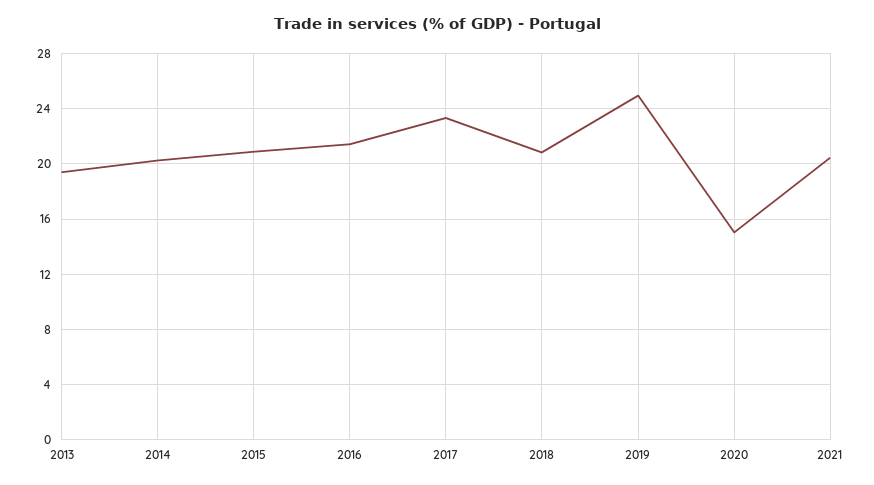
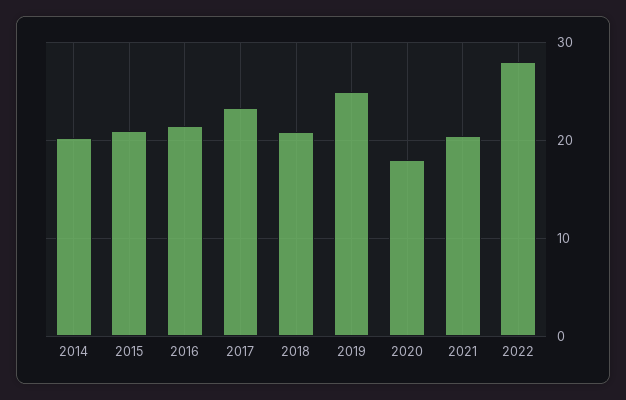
2013: 19.5 -> none
2020: 15 -> 18
2022: none -> 28

